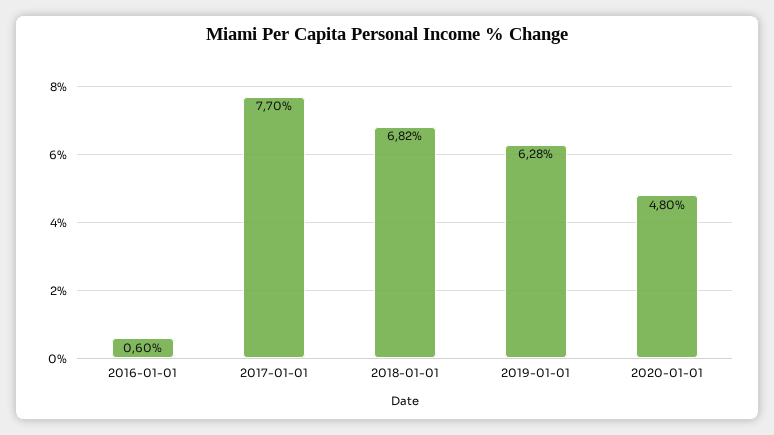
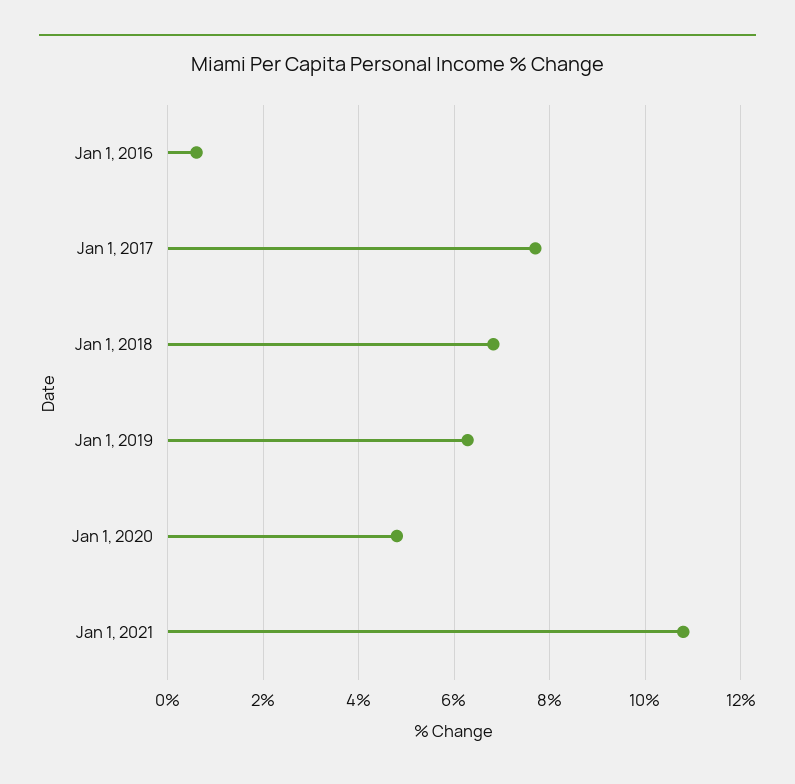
Jan 1, 2021: none -> 10.8

